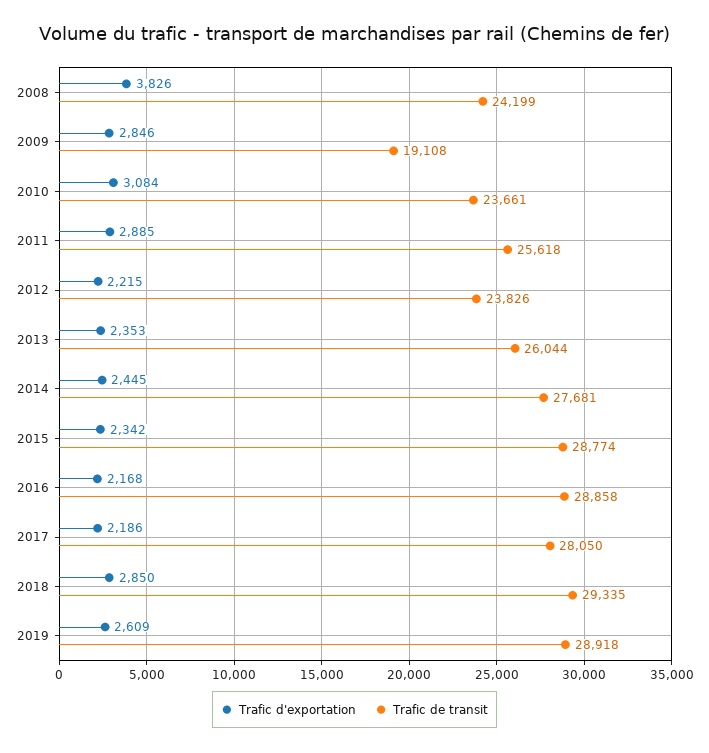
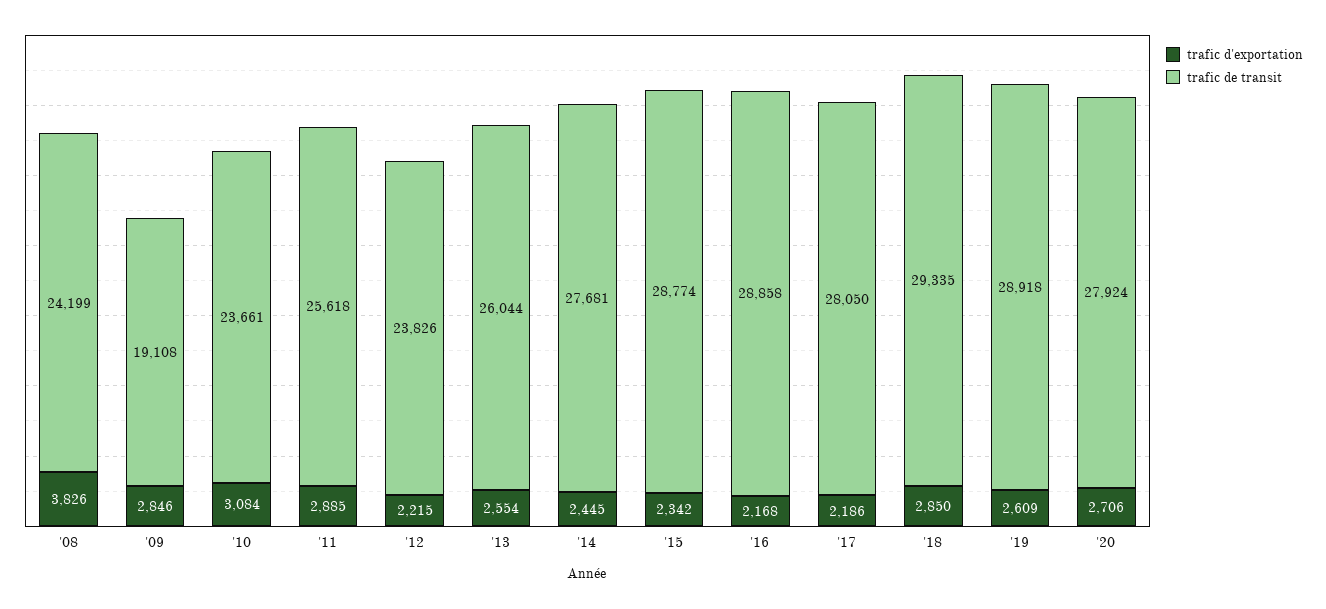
Trafic d'exportation, 2013: 2353 -> 2554
Trafic d'exportation, '20: none -> 2706
Trafic de transit, '20: none -> 27924

